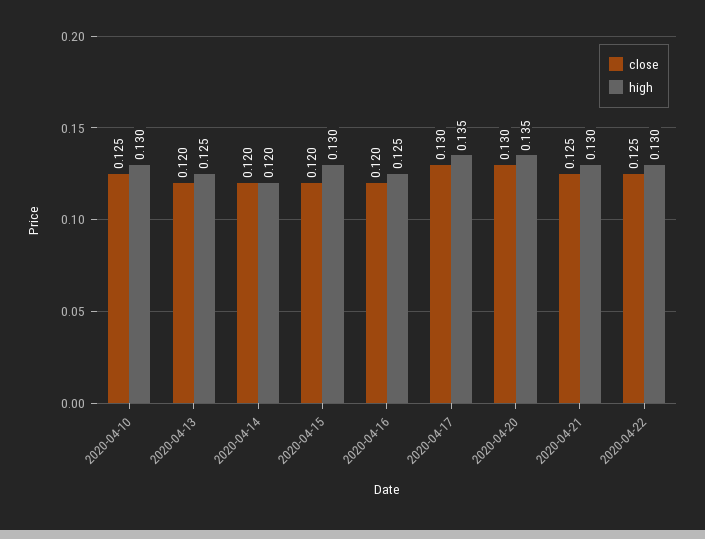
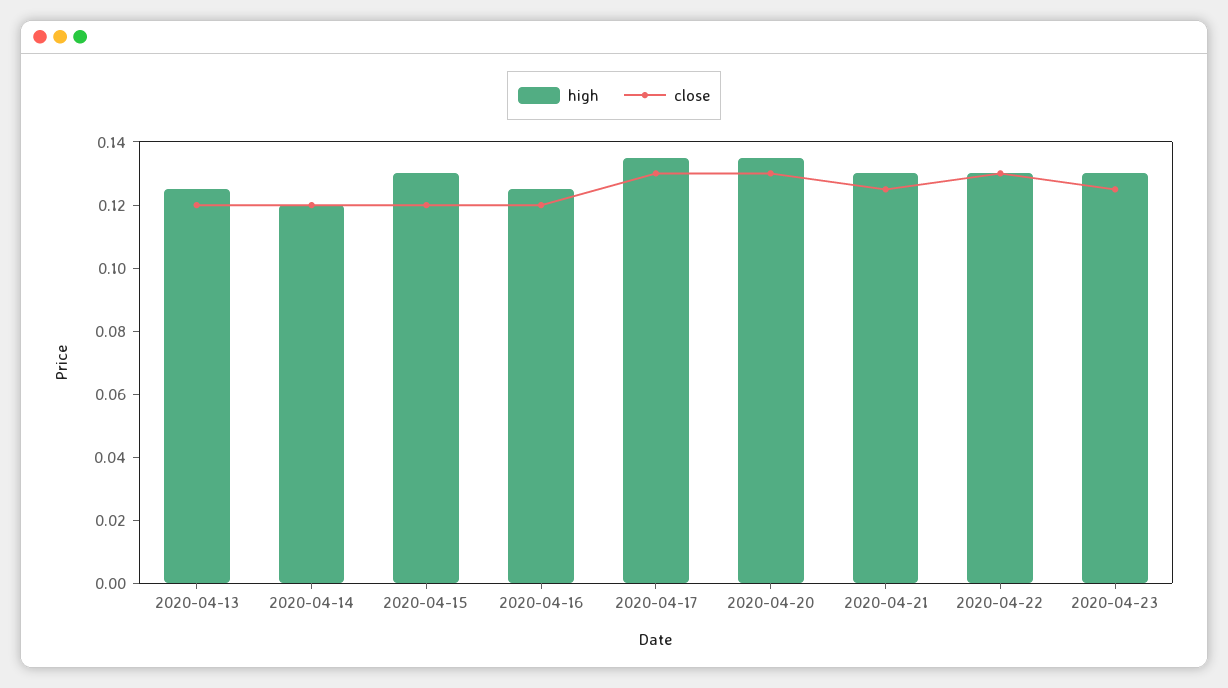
close, 2020-04-10: 0.125 -> none
high, 2020-04-10: 0.13 -> none
close, 2020-04-22: 0.125 -> 0.13
high, 2020-04-23: none -> 0.13
close, 2020-04-23: none -> 0.125

